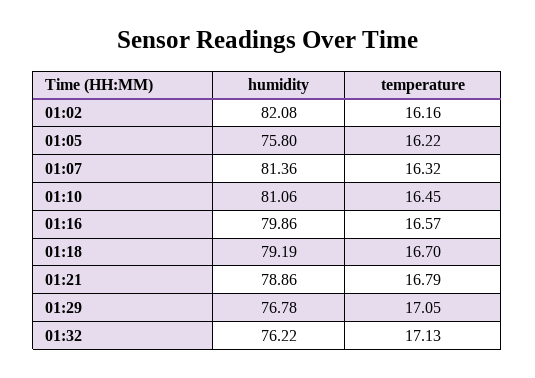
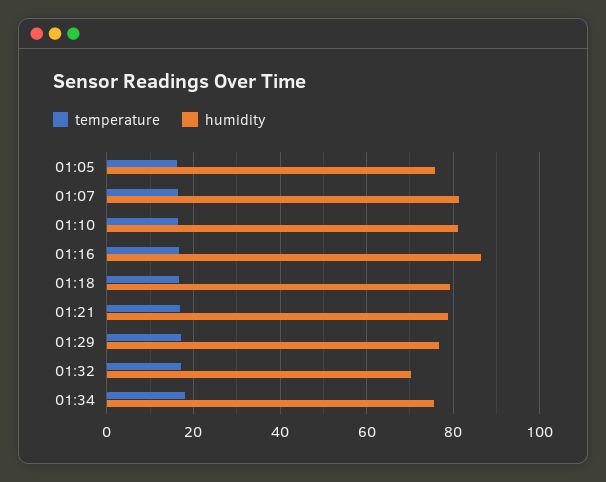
humidity, 01:02: 82.08 -> none
temperature, 01:02: 16.16 -> none
humidity, 01:16: 79.86 -> 86
humidity, 01:32: 76.22 -> 70
temperature, 01:34: none -> 18
humidity, 01:34: none -> 76

